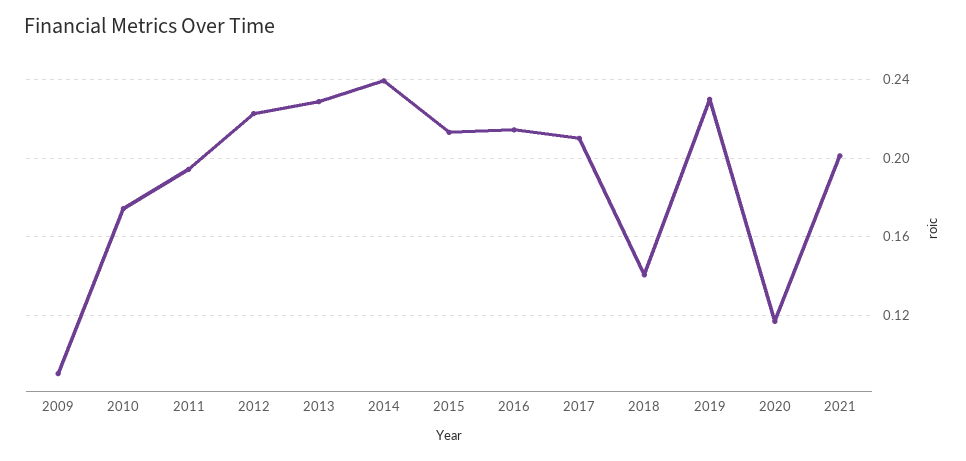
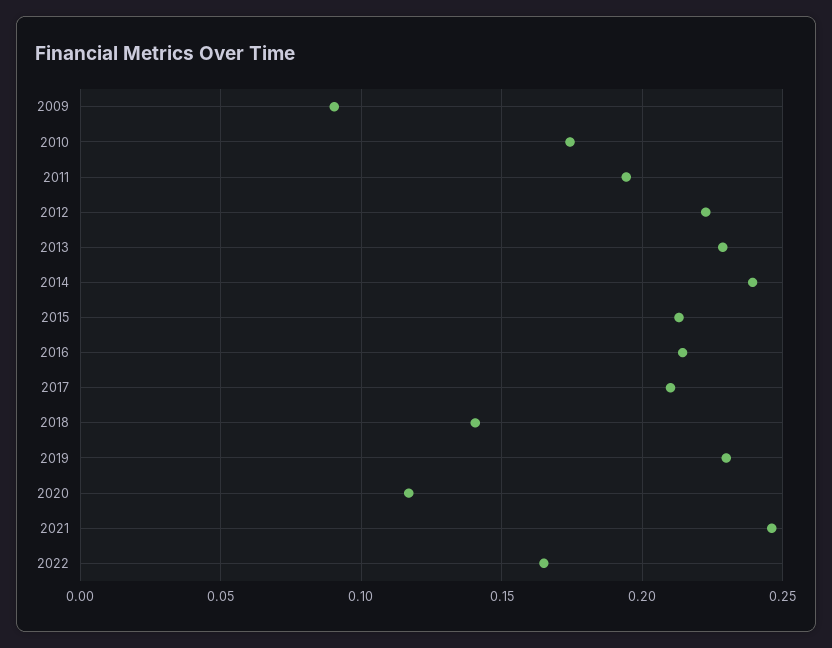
2021: 0.2 -> 0.245
2022: none -> 0.165

